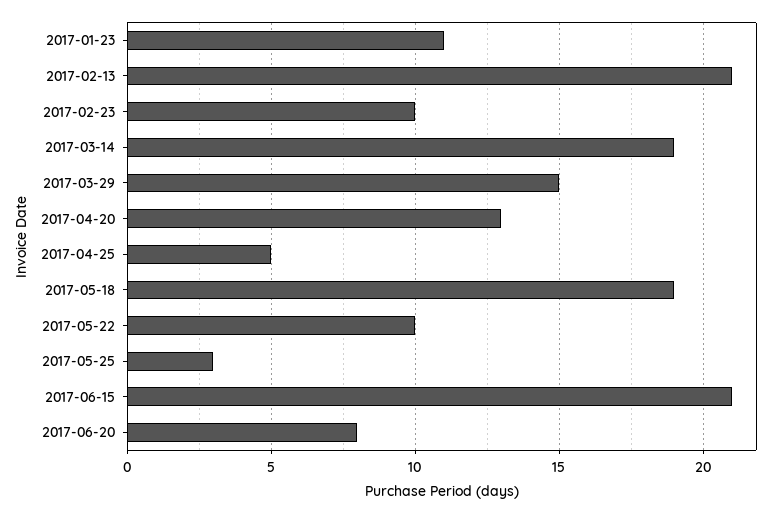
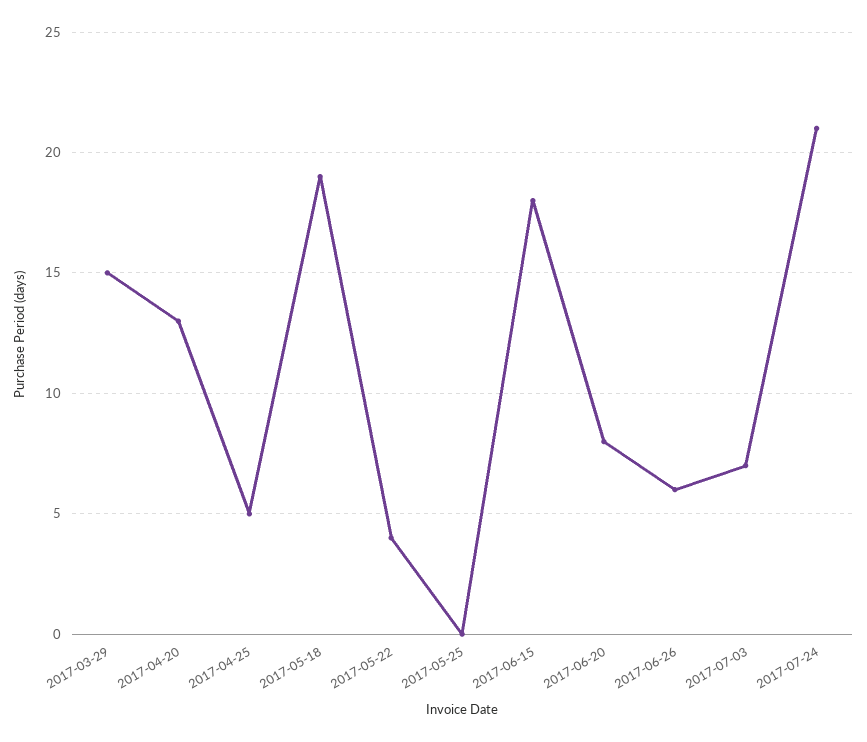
2017-01-23: 11 -> none
2017-02-13: 21 -> none
2017-02-23: 10 -> none
2017-03-14: 19 -> none
2017-05-22: 10 -> 4
2017-05-25: 3 -> 0
2017-06-15: 21 -> 18
2017-06-26: none -> 6
2017-07-03: none -> 7
2017-07-24: none -> 21

